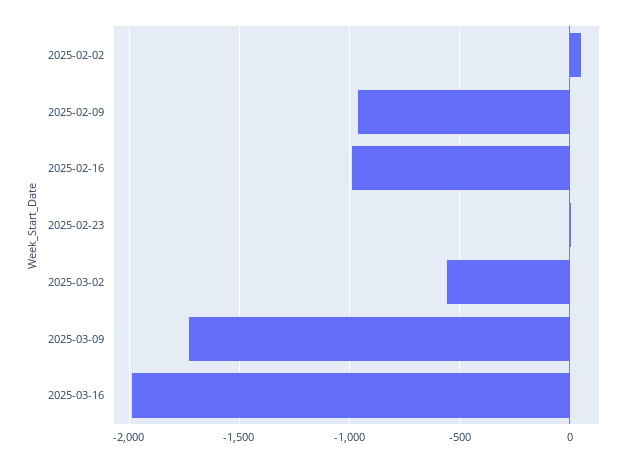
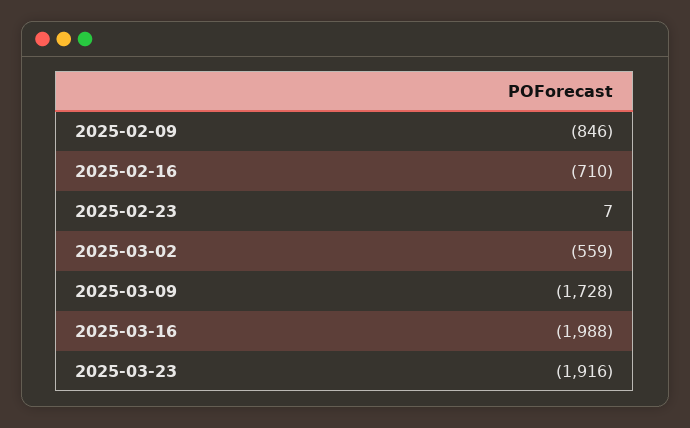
2025-02-02: 50 -> none
2025-02-09: -950 -> -846
2025-02-16: -1000 -> -710
2025-03-23: none -> -1916

